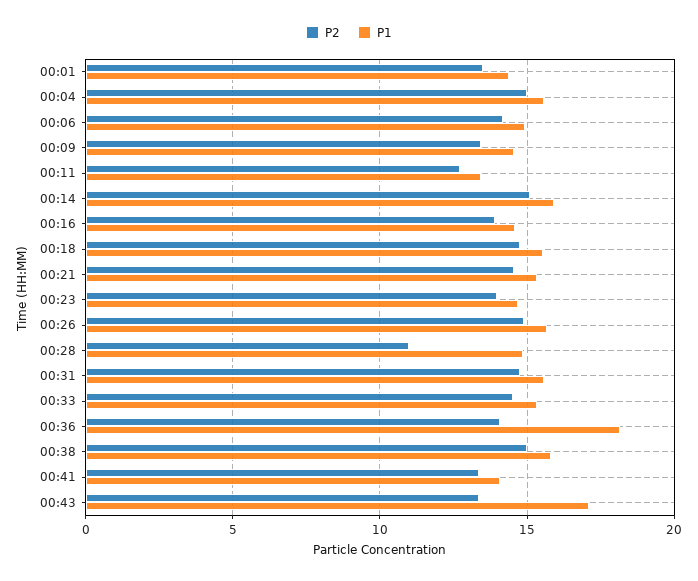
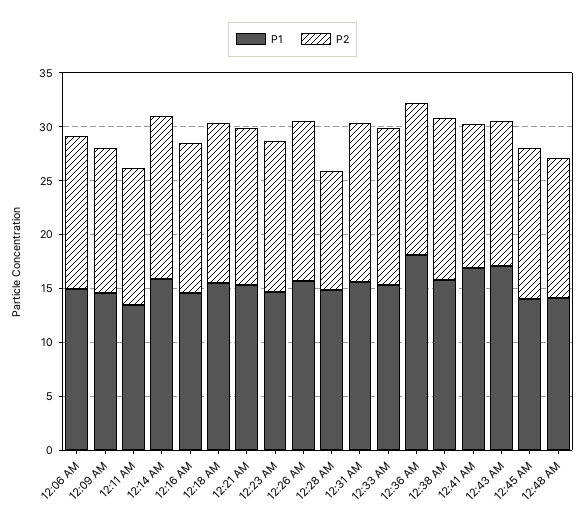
P2, 00:01: 13.5 -> none
P1, 00:01: 14.5 -> none
P2, 00:04: 15 -> none
P1, 00:04: 15.5 -> none
P1, 00:41: 14 -> 17
P1, 12:45 AM: none -> 14
P2, 12:45 AM: none -> 14
P1, 12:48 AM: none -> 14
P2, 12:48 AM: none -> 13

